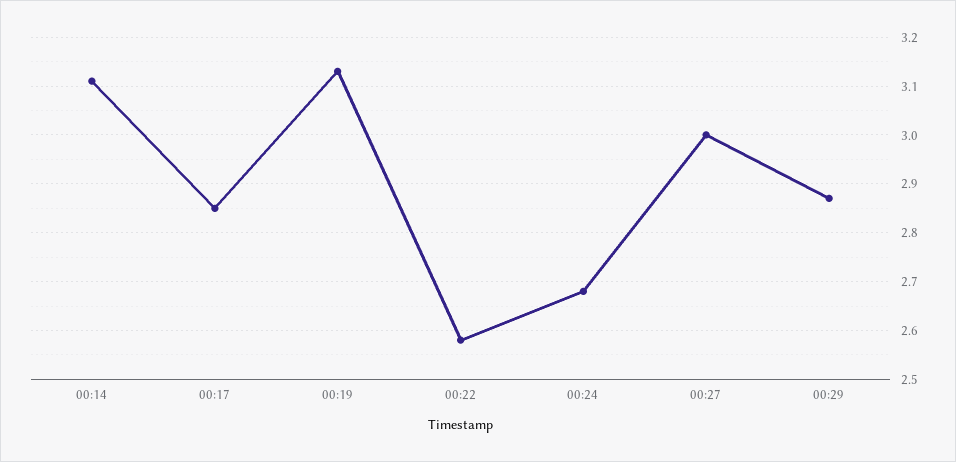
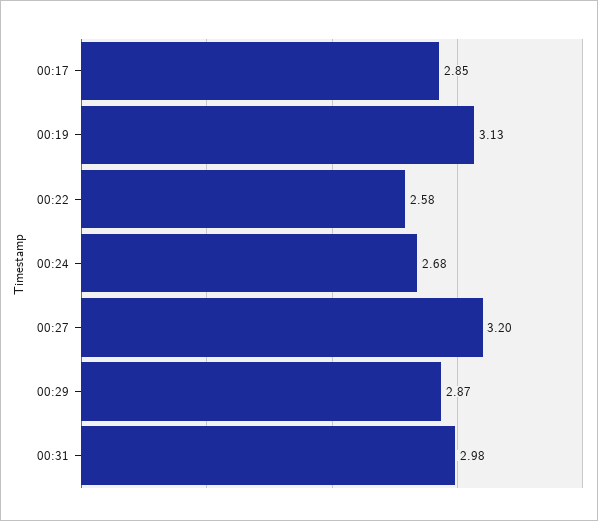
00:14: 3.1 -> none
00:27: 3 -> 3.2
00:31: none -> 2.98

